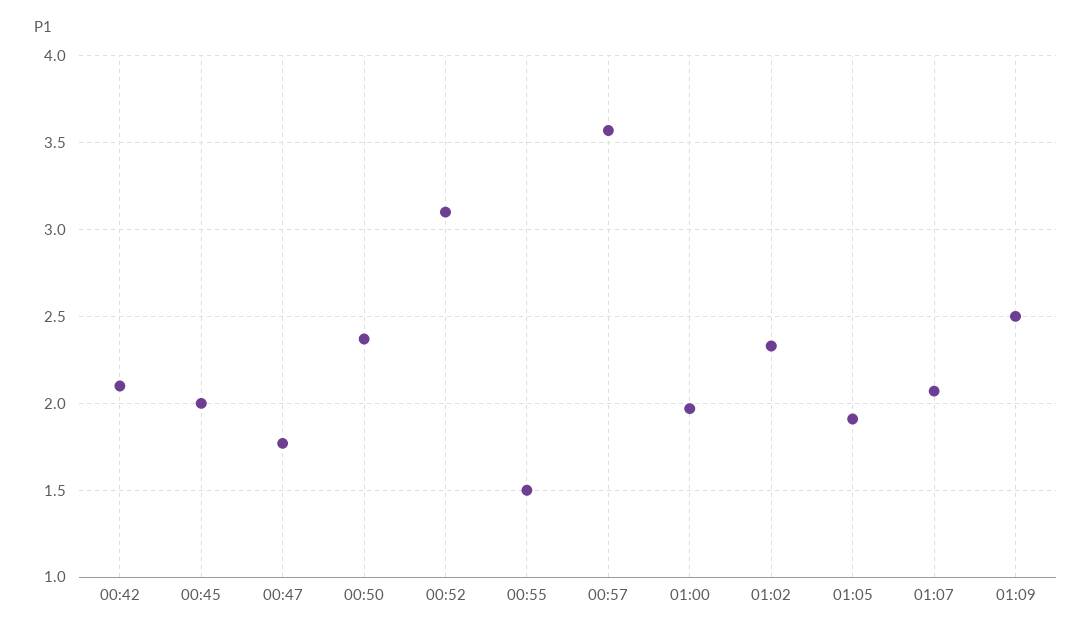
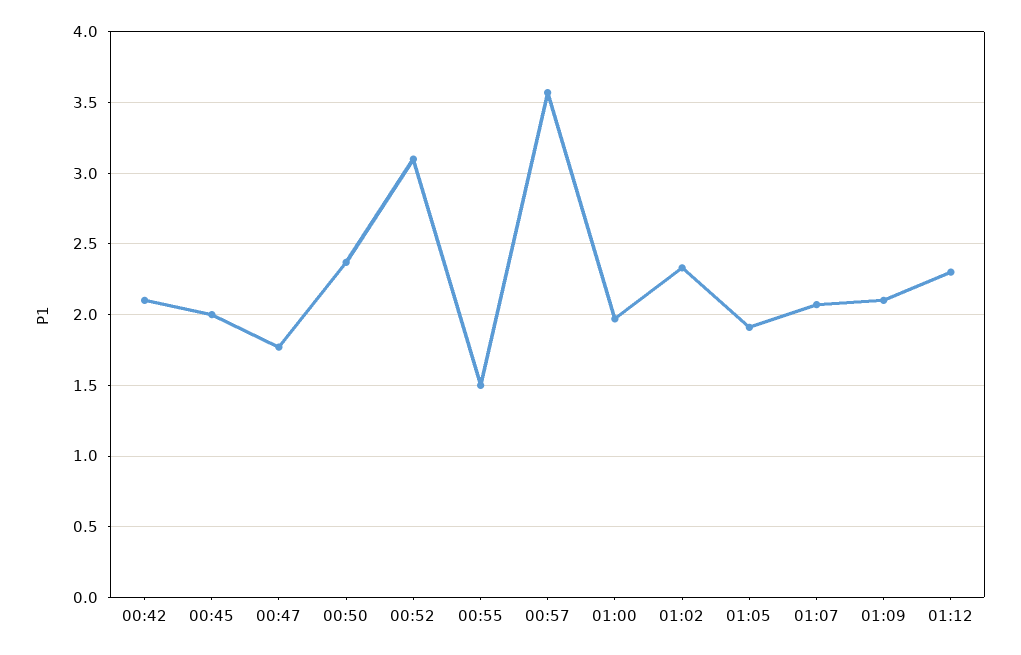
01:09: 2.5 -> 2.1
01:12: none -> 2.3

